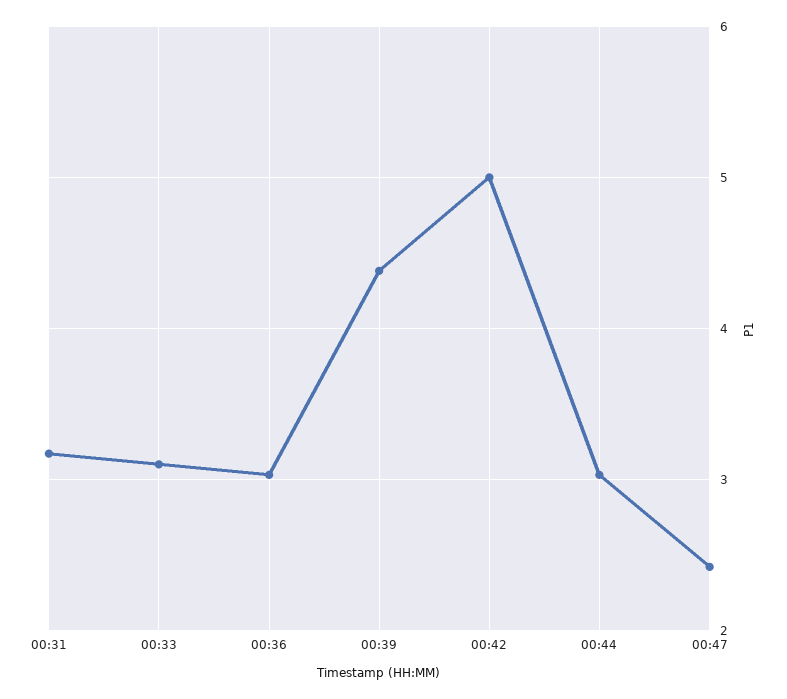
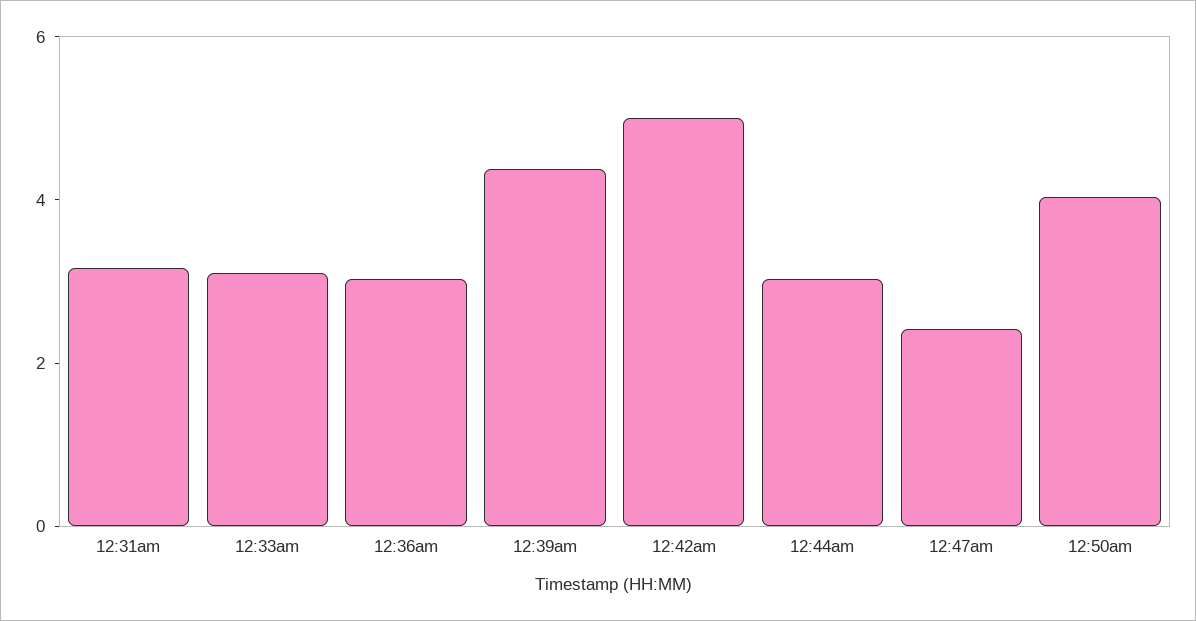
12:50am: none -> 4

